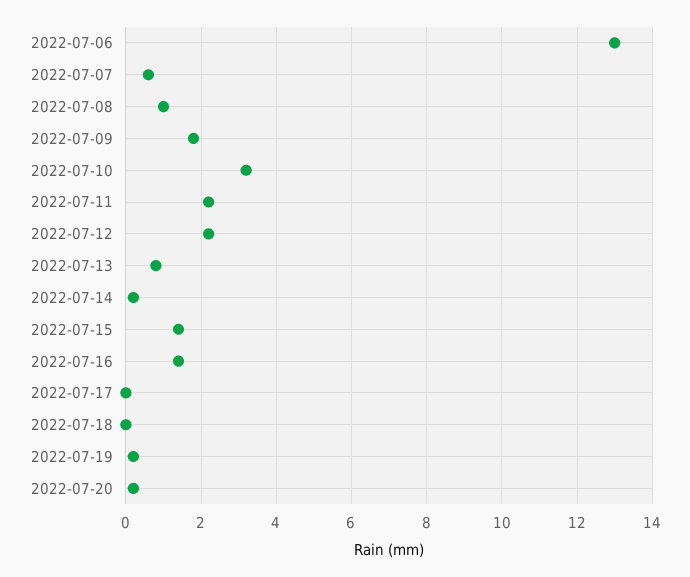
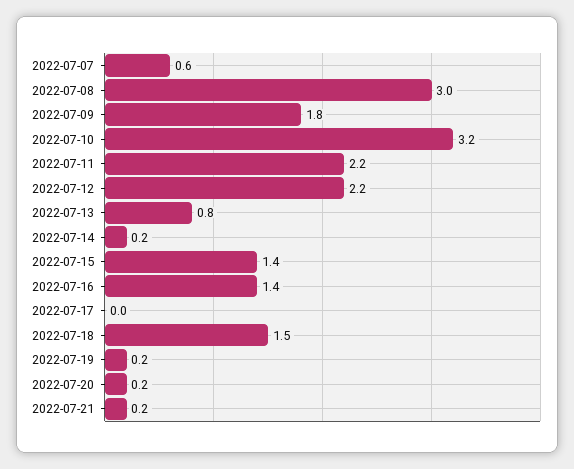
2022-07-06: 13 -> none
2022-07-08: 1 -> 3
2022-07-18: 0 -> 1.5
2022-07-21: none -> 0.2

